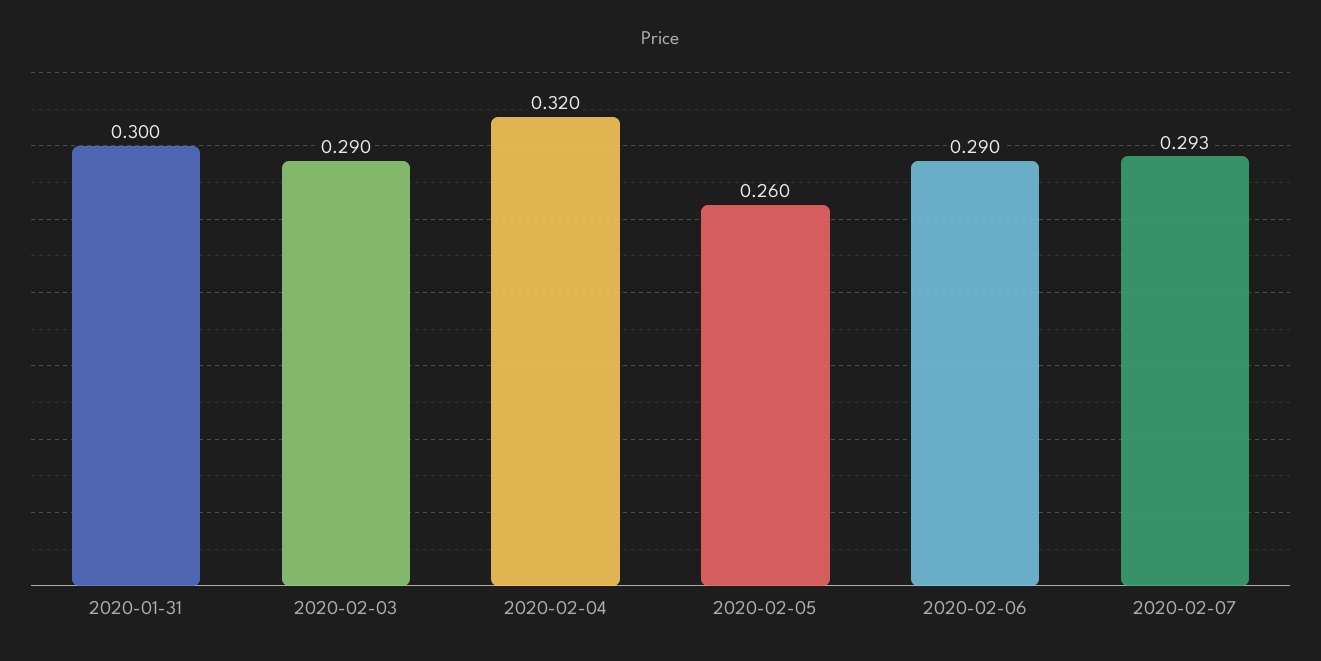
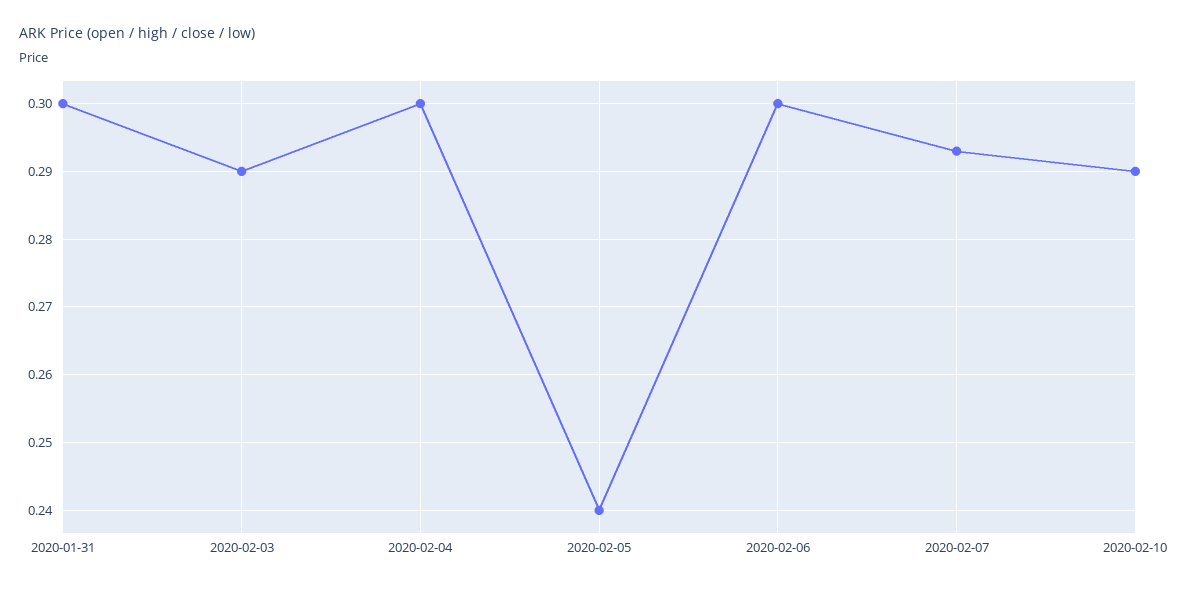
2020-02-04: 0.32 -> 0.3
2020-02-05: 0.26 -> 0.24
2020-02-06: 0.29 -> 0.3
2020-02-10: none -> 0.29

